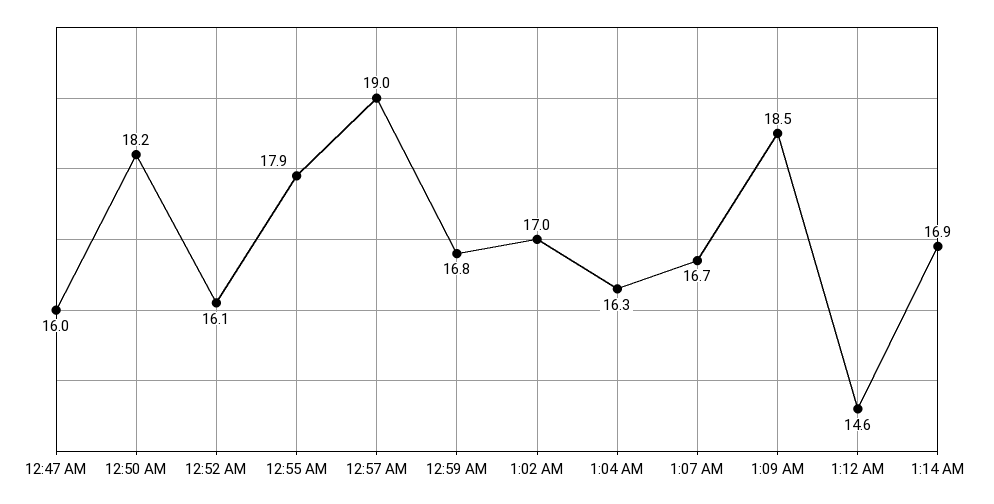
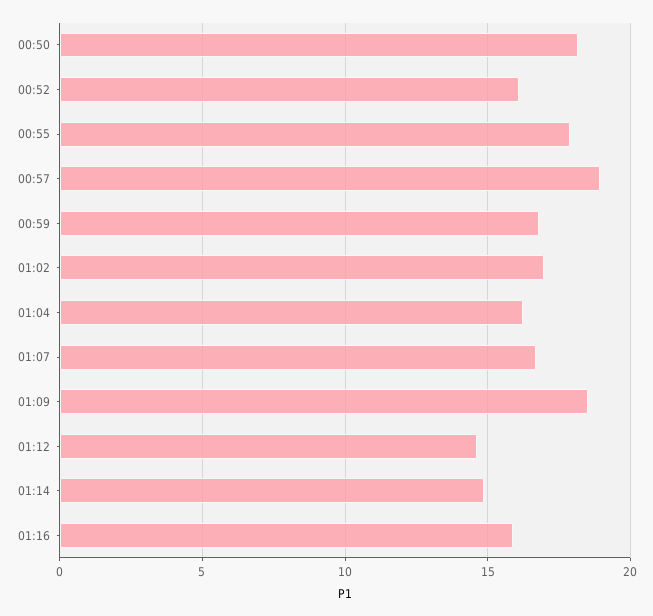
12:47 AM: 16 -> none
1:14 AM: 16.9 -> 15
01:16: none -> 16

